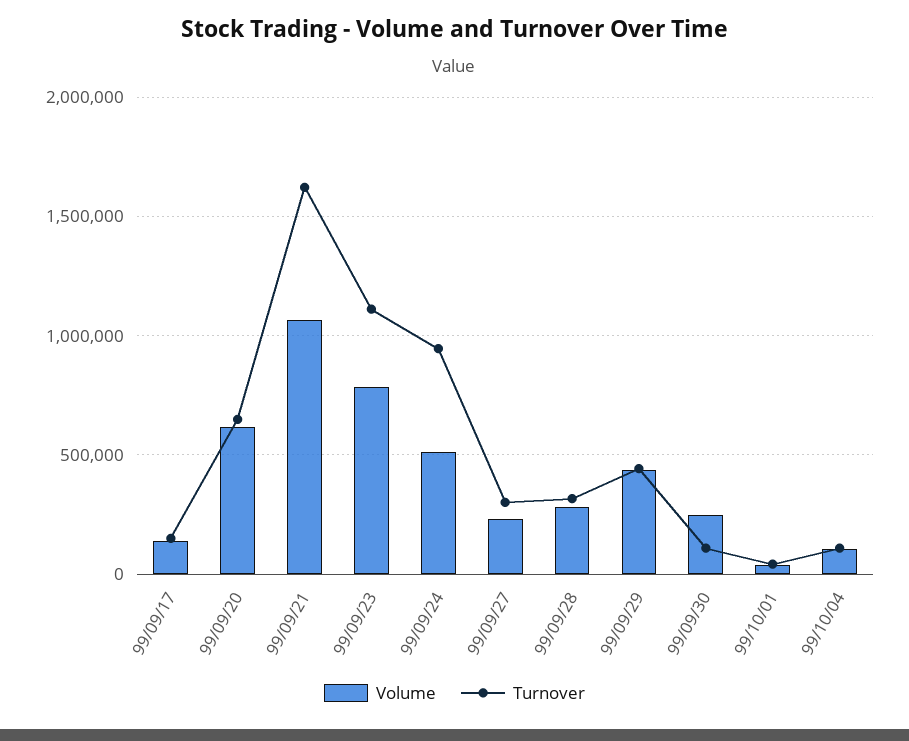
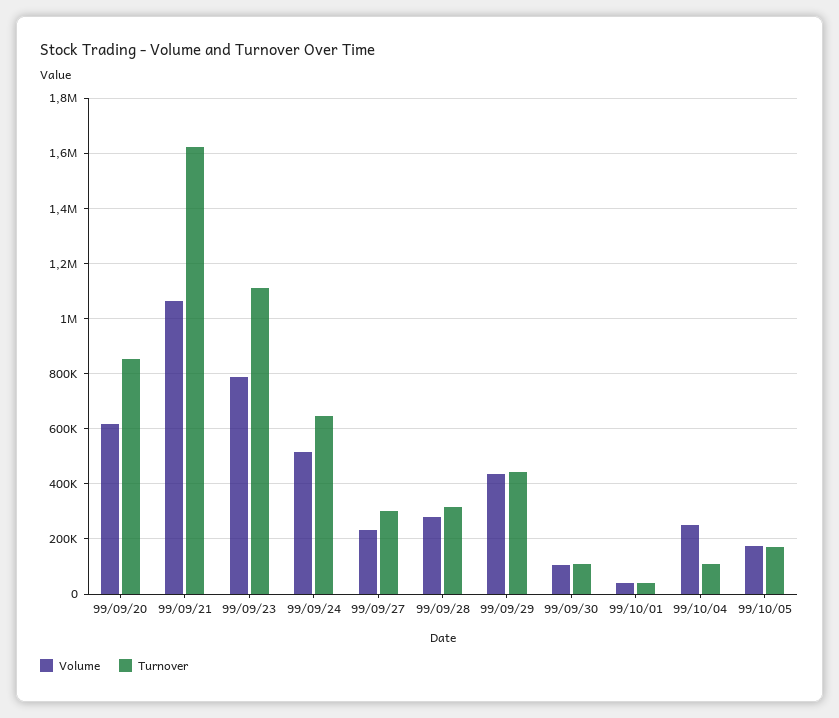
Volume, 99/09/17: 150000 -> none
Turnover, 99/09/17: 150000 -> none
Turnover, 99/09/20: 650000 -> 850000
Turnover, 99/09/24: 950000 -> 650000
Volume, 99/09/30: 250000 -> 100000
Volume, 99/10/04: 100000 -> 250000
Volume, 99/10/05: none -> 175000
Turnover, 99/10/05: none -> 175000

